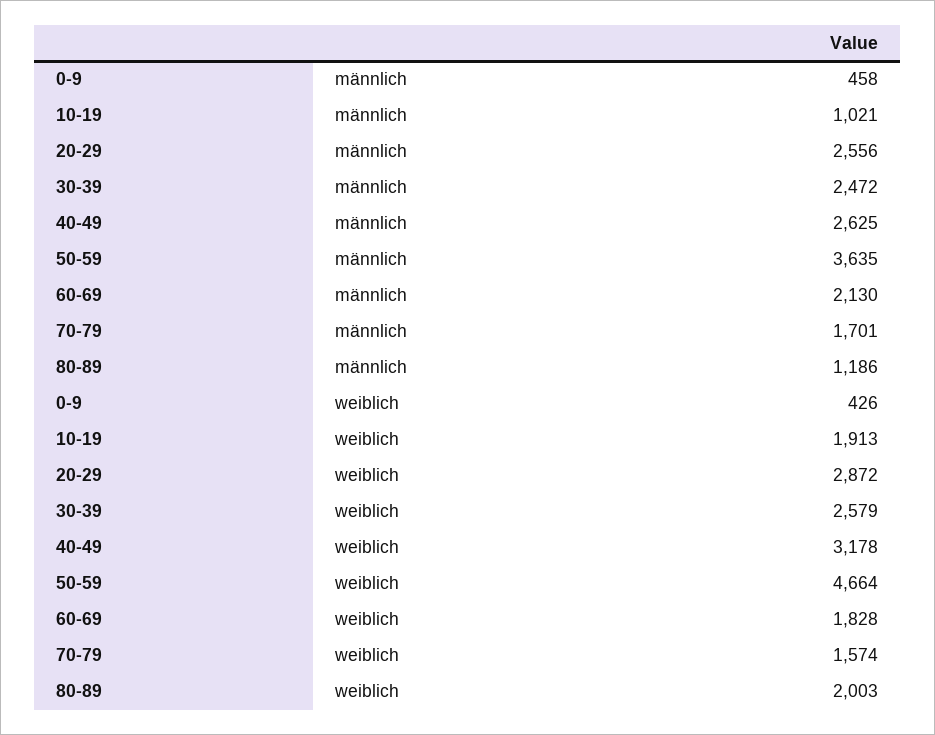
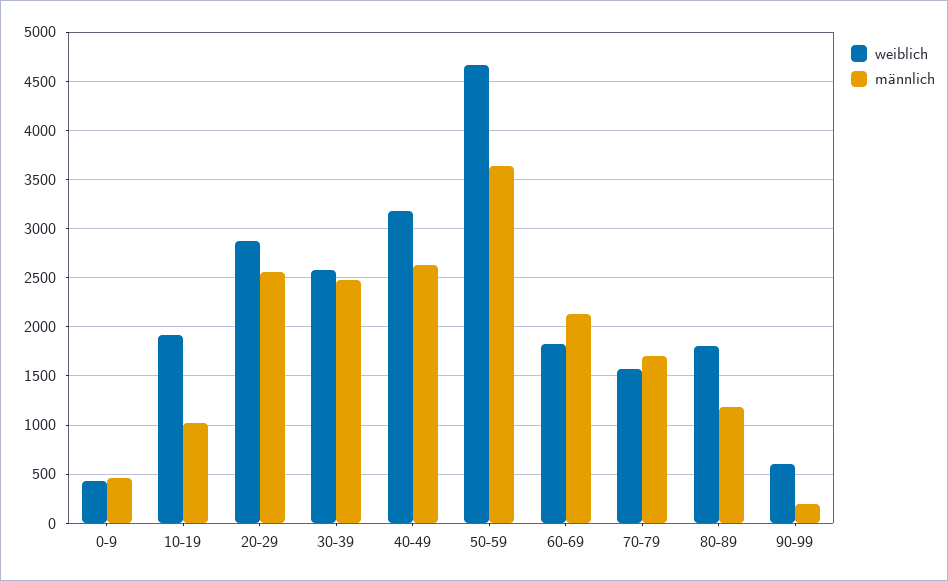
weiblich, 80-89: 2003 -> 1800
weiblich, 90-99: none -> 600
männlich, 90-99: none -> 200

